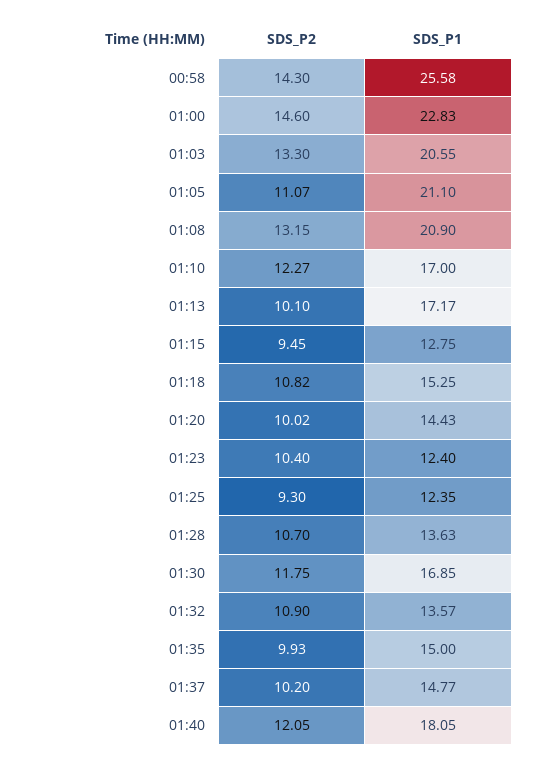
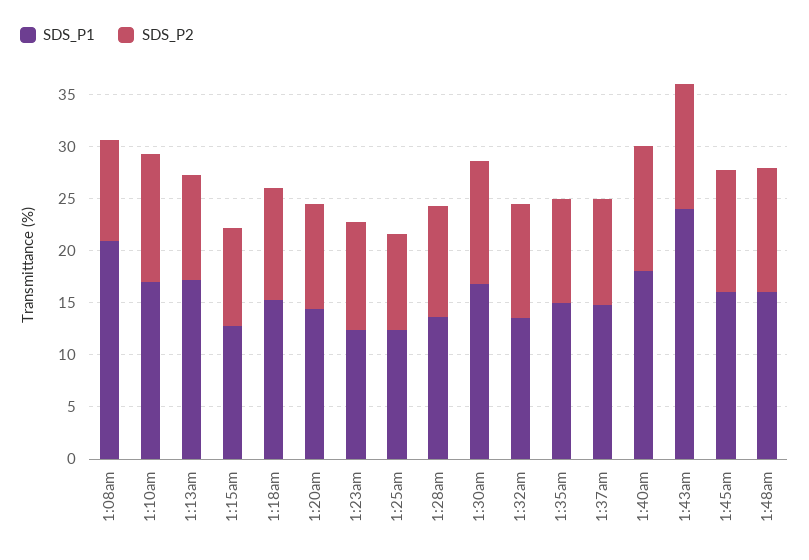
SDS_P2, 00:58: 14.3 -> none
SDS_P1, 00:58: 25.58 -> none
SDS_P2, 01:00: 14.6 -> none
SDS_P1, 01:00: 22.83 -> none
SDS_P2, 01:03: 13.3 -> none
SDS_P1, 01:03: 20.55 -> none
SDS_P2, 01:05: 11.07 -> none
SDS_P1, 01:05: 21.1 -> none
SDS_P2, 01:08: 13.15 -> 10
SDS_P1, 1:43am: none -> 24
SDS_P2, 1:43am: none -> 12
SDS_P1, 1:45am: none -> 16
SDS_P2, 1:45am: none -> 12
SDS_P1, 1:48am: none -> 16
SDS_P2, 1:48am: none -> 12

